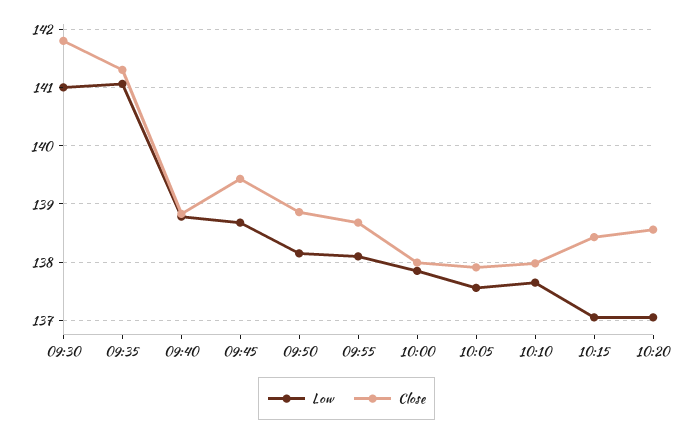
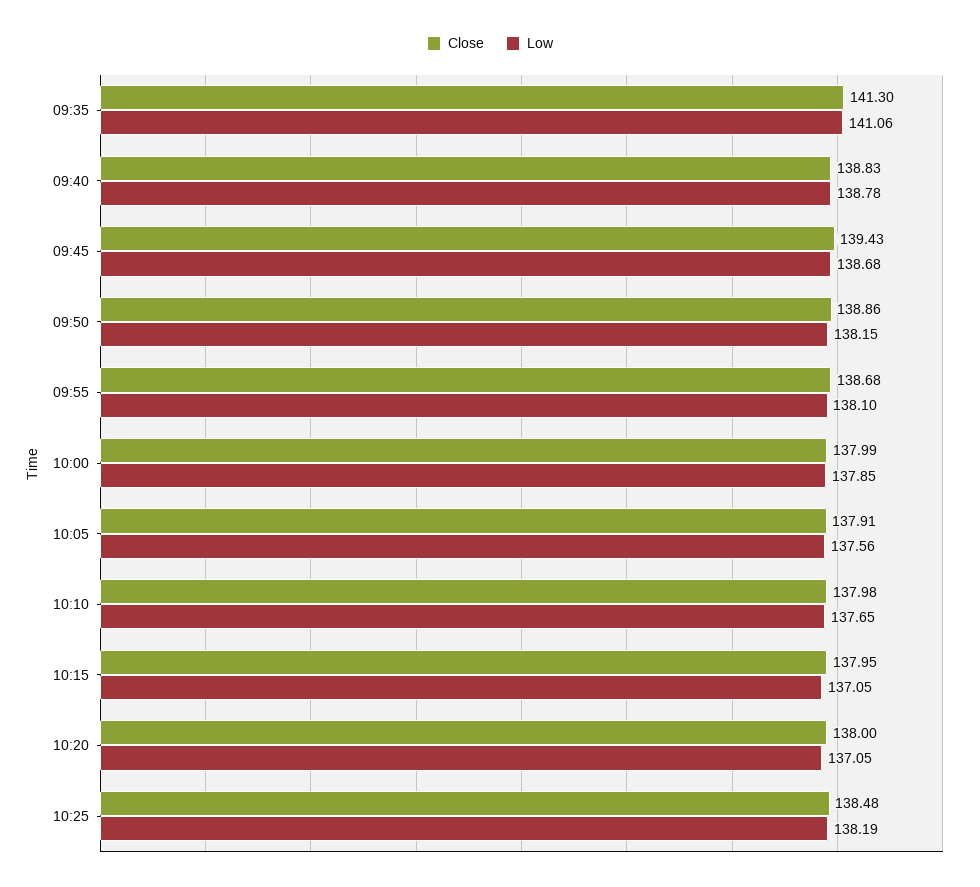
Low, 09:30: 141 -> none
Close, 09:30: 141.8 -> none
Close, 10:15: 138.4 -> 137.95
Close, 10:20: 138.6 -> 138
Close, 10:25: none -> 138.48
Low, 10:25: none -> 138.19

